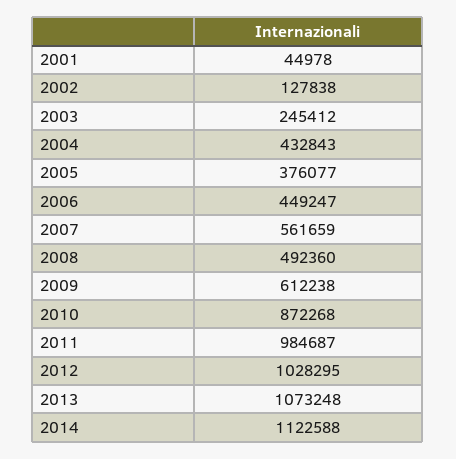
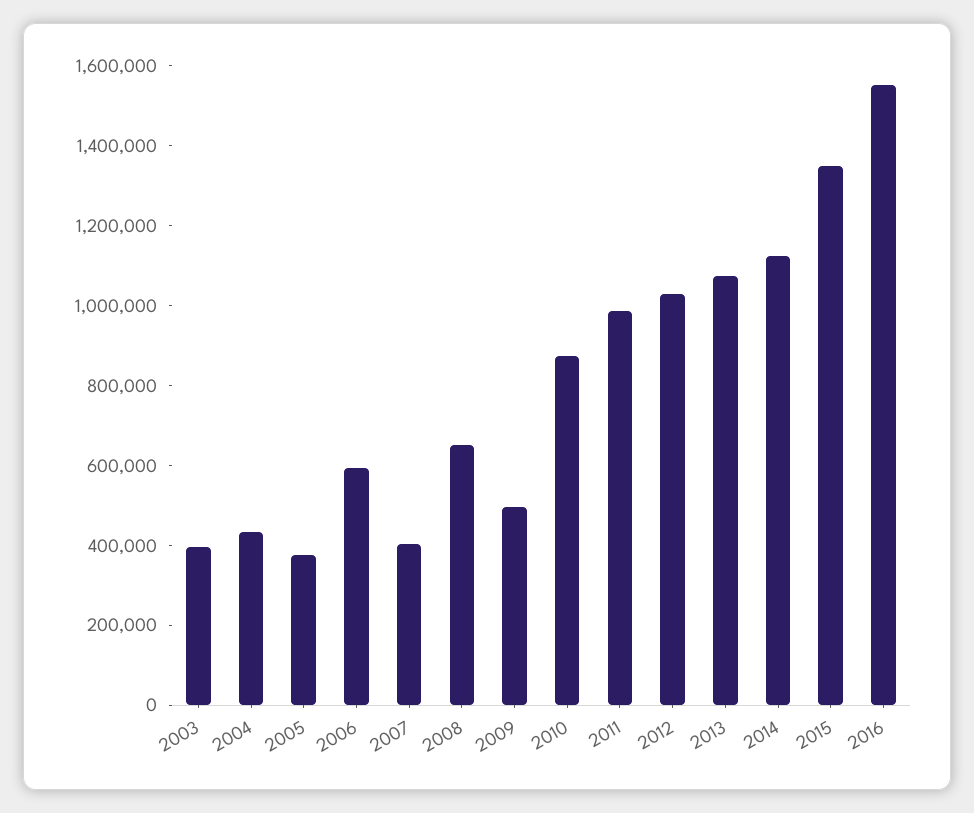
2001: 44978 -> none
2002: 127838 -> none
2003: 245412 -> 400000
2006: 449247 -> 600000
2007: 561659 -> 400000
2008: 492360 -> 650000
2009: 612238 -> 500000
2015: none -> 1350000
2016: none -> 1550000

